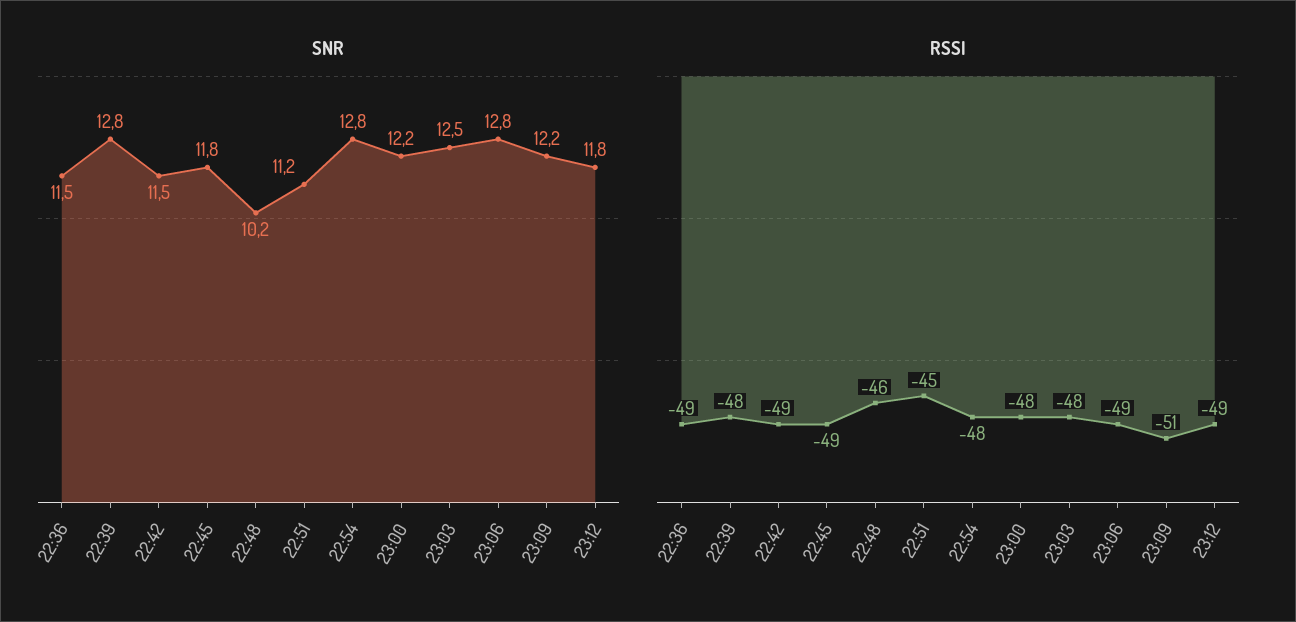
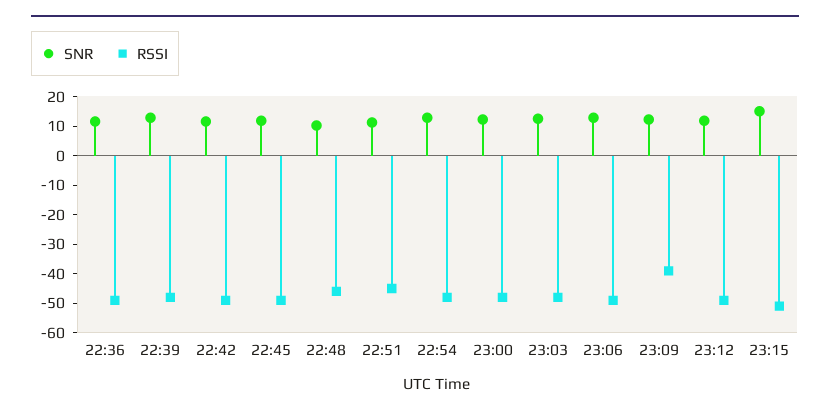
RSSI, 23:09: -51 -> -40
SNR, 23:15: none -> 15
RSSI, 23:15: none -> -50

